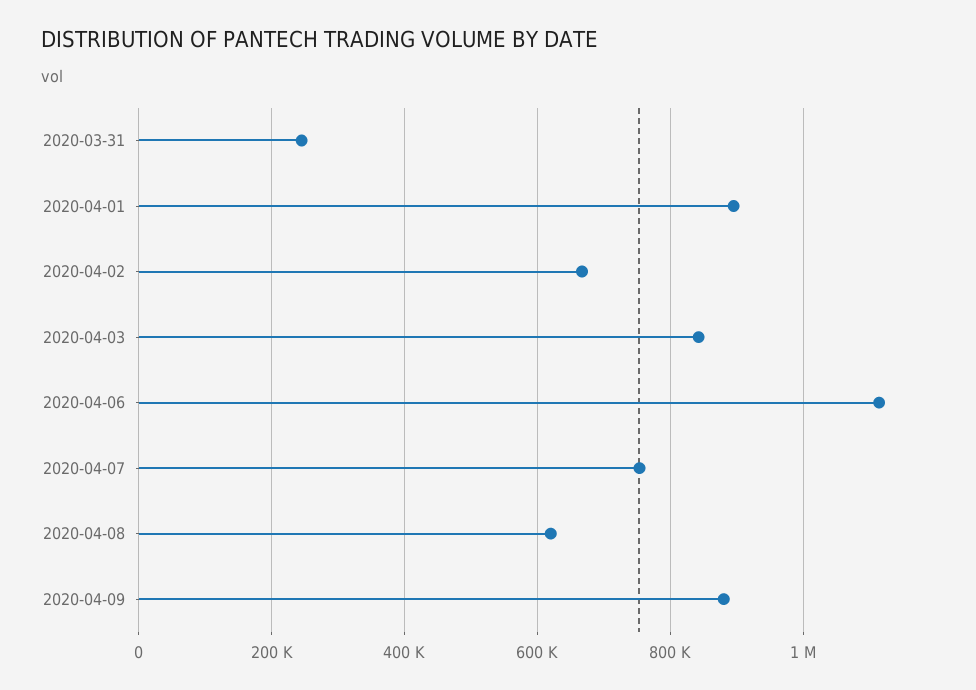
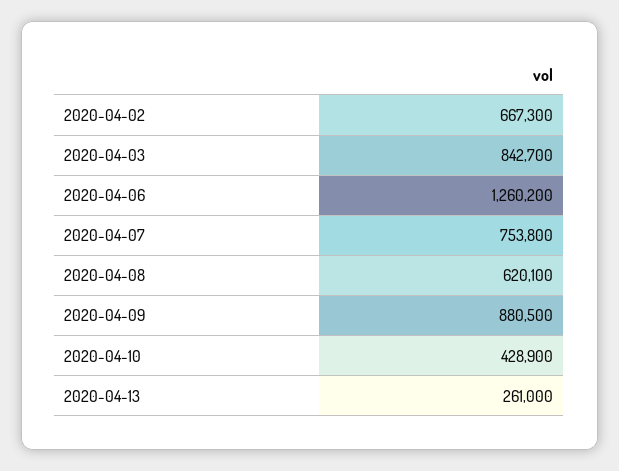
2020-03-31: 240000 -> none
2020-04-01: 900000 -> none
2020-04-06: 1120000 -> 1260200
2020-04-10: none -> 428900
2020-04-13: none -> 261000

